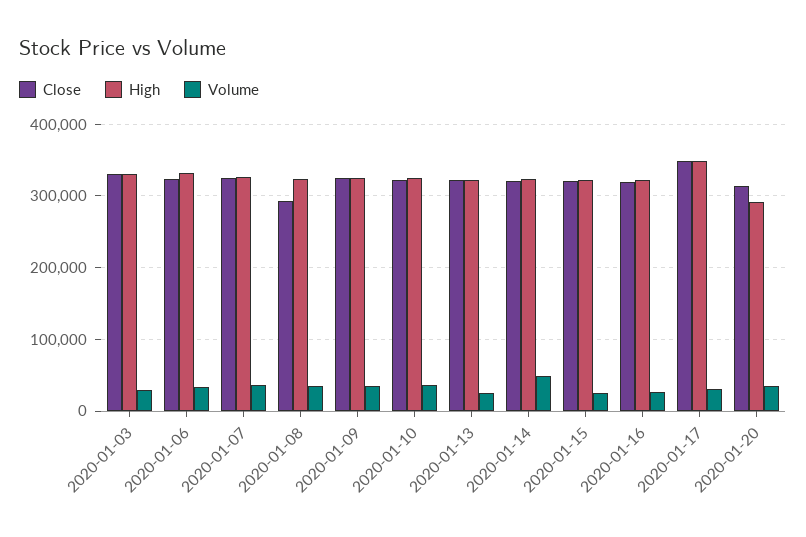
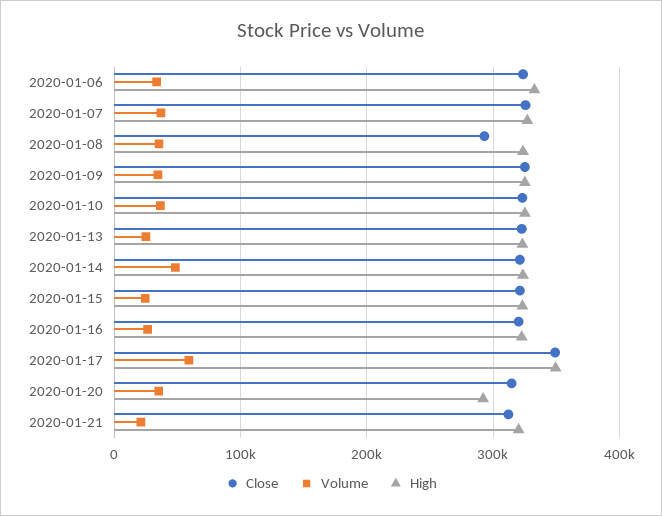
Close, 2020-01-03: 330000 -> none
High, 2020-01-03: 330000 -> none
Volume, 2020-01-03: 30000 -> none
Volume, 2020-01-17: 30000 -> 60000
Close, 2020-01-21: none -> 310000
Volume, 2020-01-21: none -> 20000
High, 2020-01-21: none -> 320000

